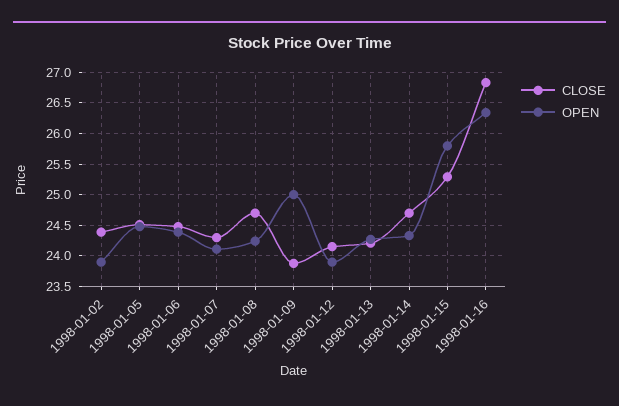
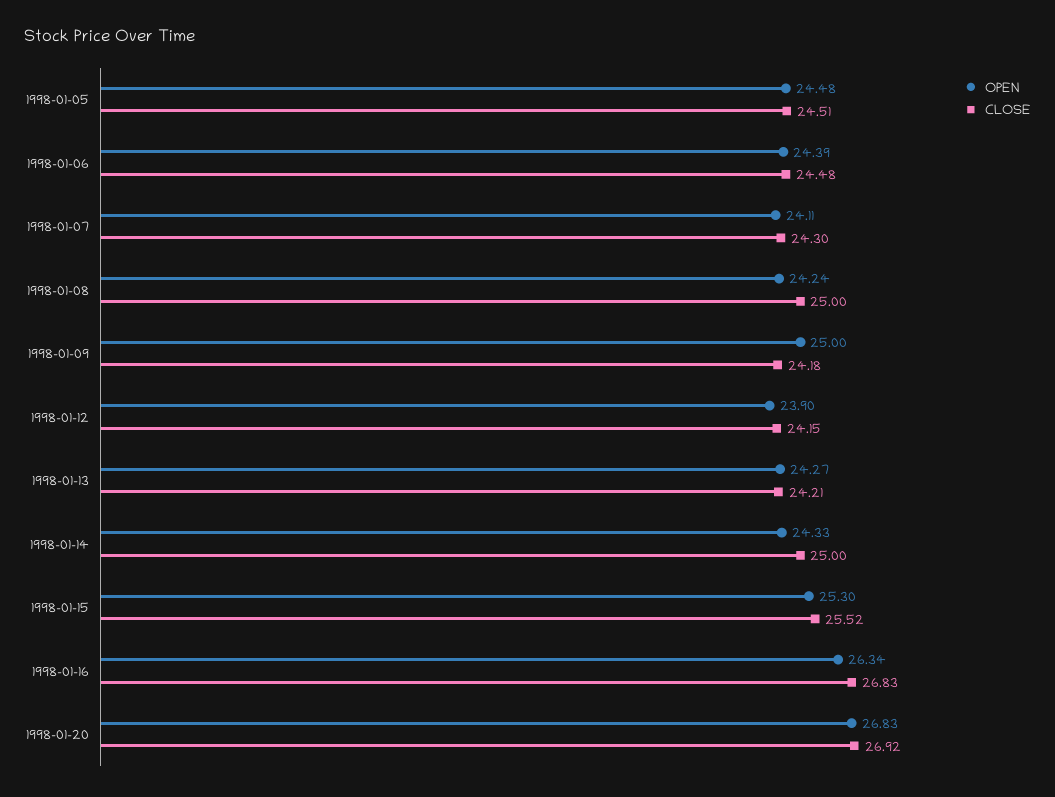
CLOSE, 1998-01-02: 24.4 -> none
OPEN, 1998-01-02: 23.9 -> none
CLOSE, 1998-01-08: 24.7 -> 25
CLOSE, 1998-01-09: 23.9 -> 24.18
CLOSE, 1998-01-14: 24.7 -> 25
CLOSE, 1998-01-15: 25.3 -> 25.52
OPEN, 1998-01-15: 25.8 -> 25.3
OPEN, 1998-01-20: none -> 26.83
CLOSE, 1998-01-20: none -> 26.92

